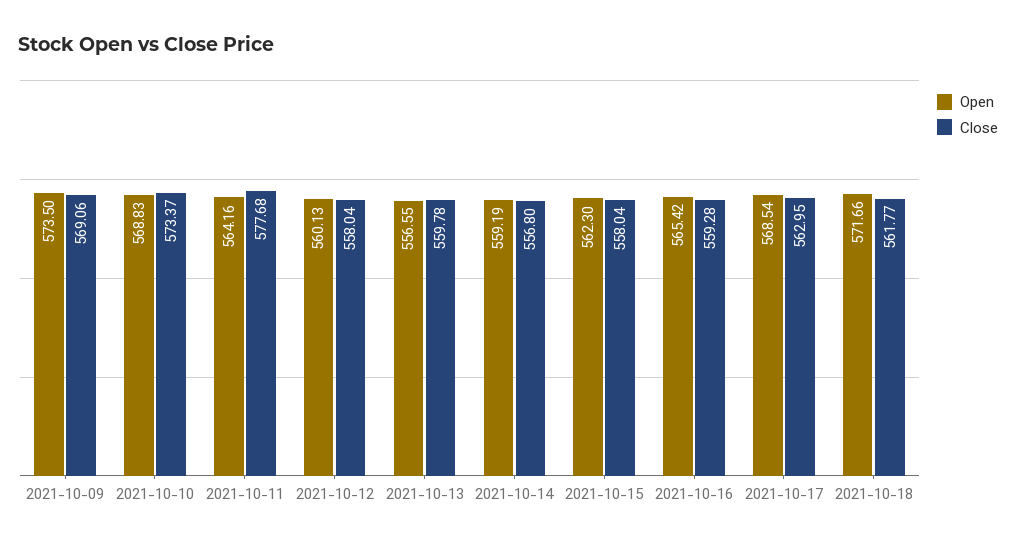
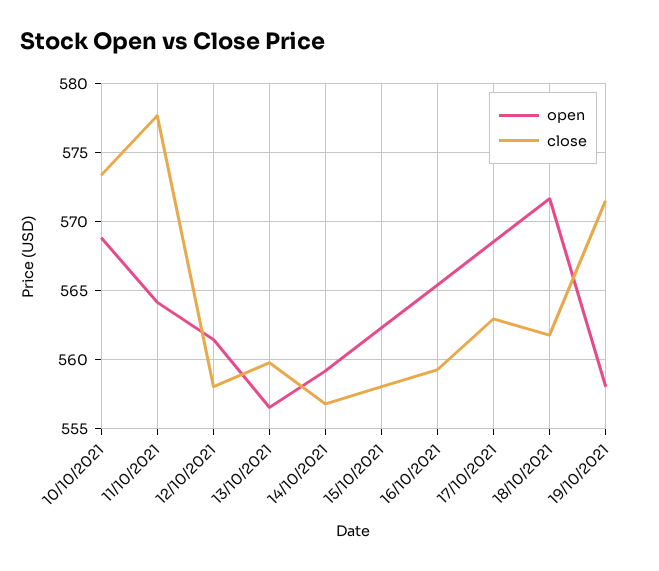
Open, 2021-10-09: 573.5 -> none
Close, 2021-10-09: 569.06 -> none
Open, 2021-10-12: 560.13 -> 561.5
Open, 19/10/2021: none -> 558
Close, 19/10/2021: none -> 571.5

